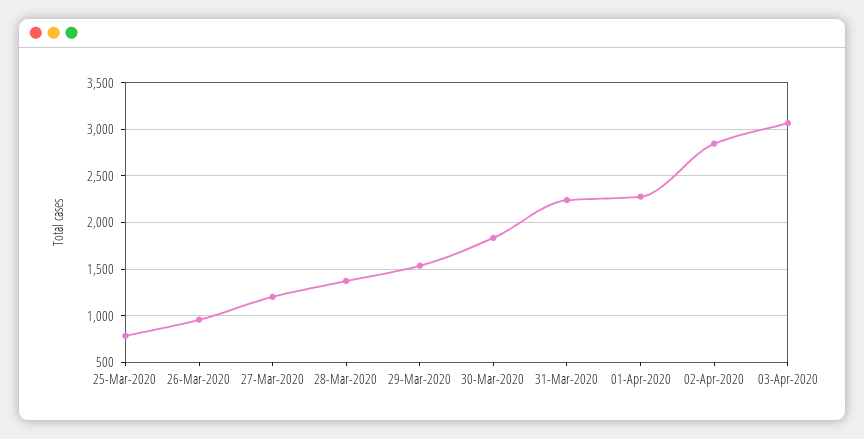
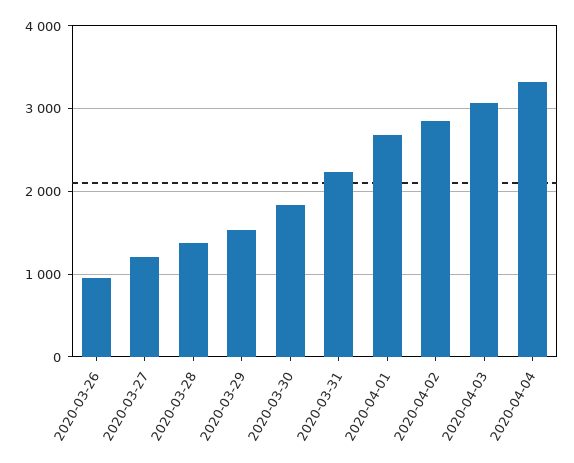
25-Mar-2020: 800 -> none
01-Apr-2020: 2300 -> 2700
2020-04-04: none -> 3300

